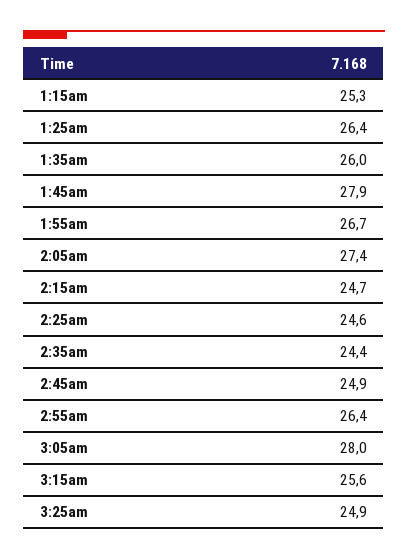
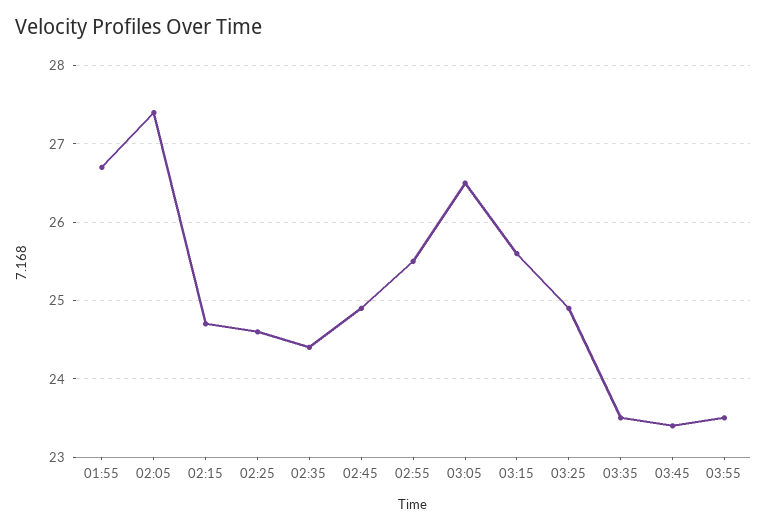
1:15am: 25.3 -> none
1:25am: 26.4 -> none
1:35am: 26 -> none
1:45am: 27.9 -> none
2:55am: 26.4 -> 25.5
3:05am: 28 -> 26.5
03:35: none -> 23.5
03:45: none -> 23.4
03:55: none -> 23.5

